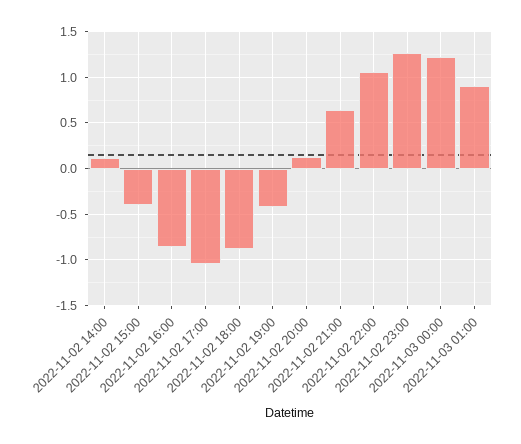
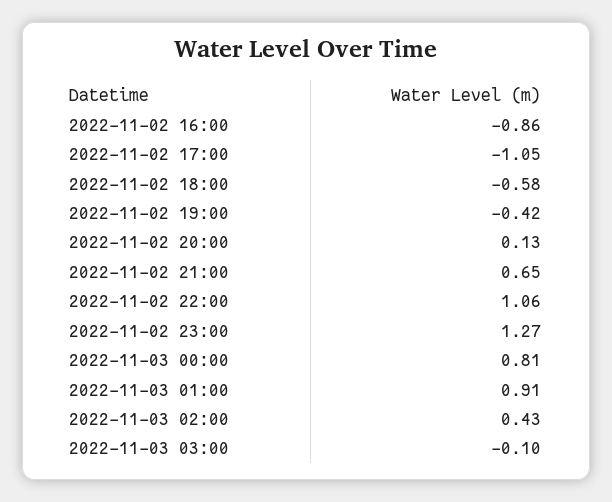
2022-11-02 14:00: 0.1 -> none
2022-11-02 15:00: -0.4 -> none
2022-11-02 18:00: -0.9 -> -0.58
2022-11-03 00:00: 1.2 -> 0.81
2022-11-03 02:00: none -> 0.43
2022-11-03 03:00: none -> -0.1

